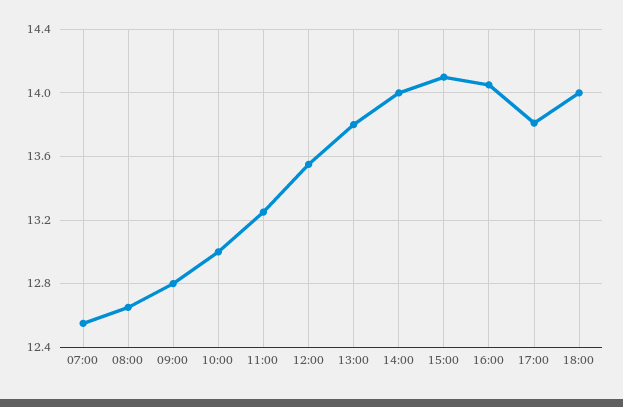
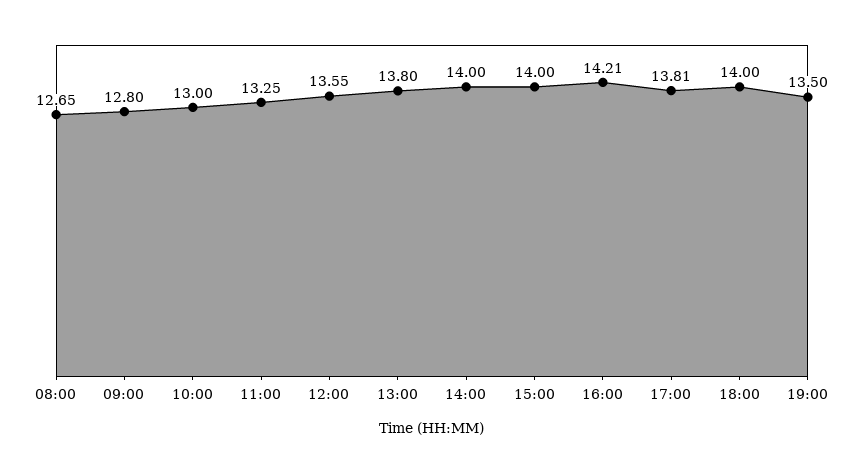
07:00: 12.55 -> none
15:00: 14.1 -> 14
16:00: 14.05 -> 14.21
19:00: none -> 13.5

